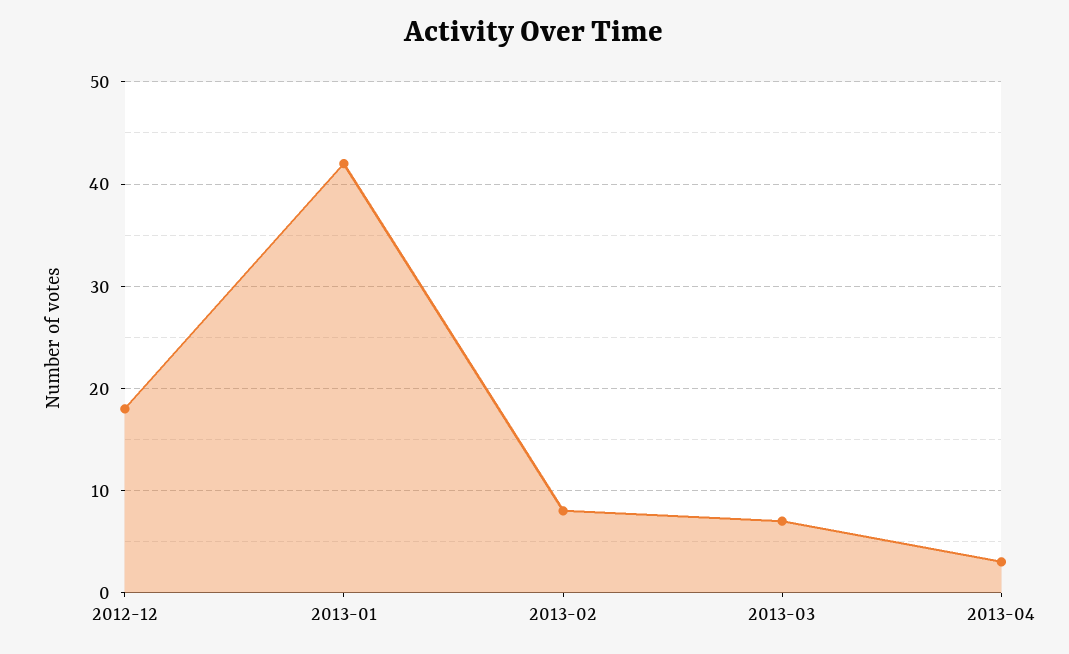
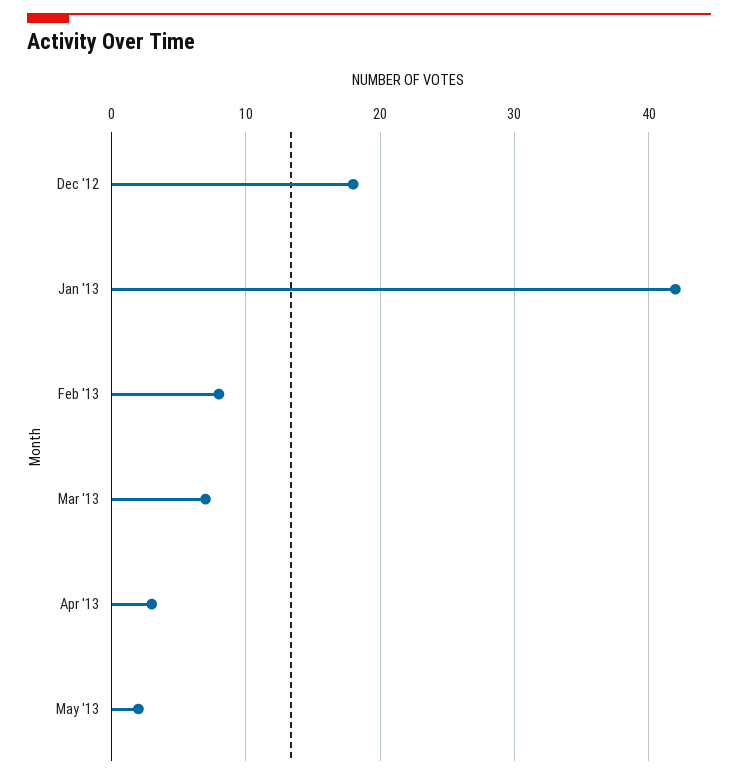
May '13: none -> 2

